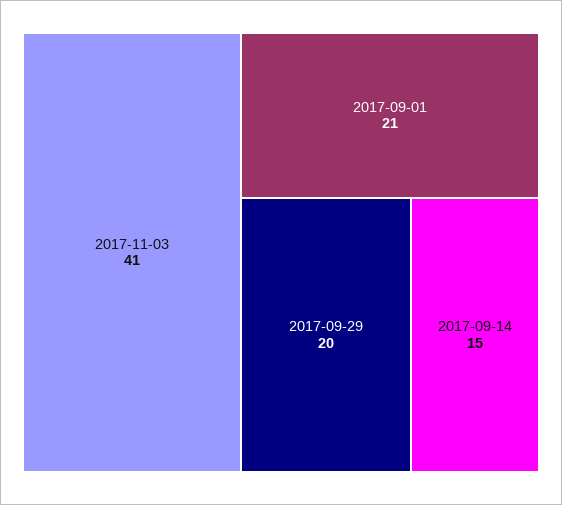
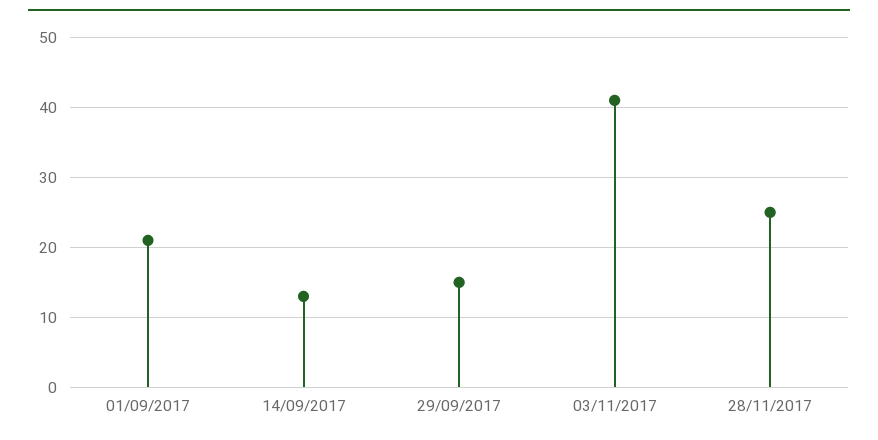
2017-09-29: 20 -> 15
2017-09-14: 15 -> 13
28/11/2017: none -> 25

